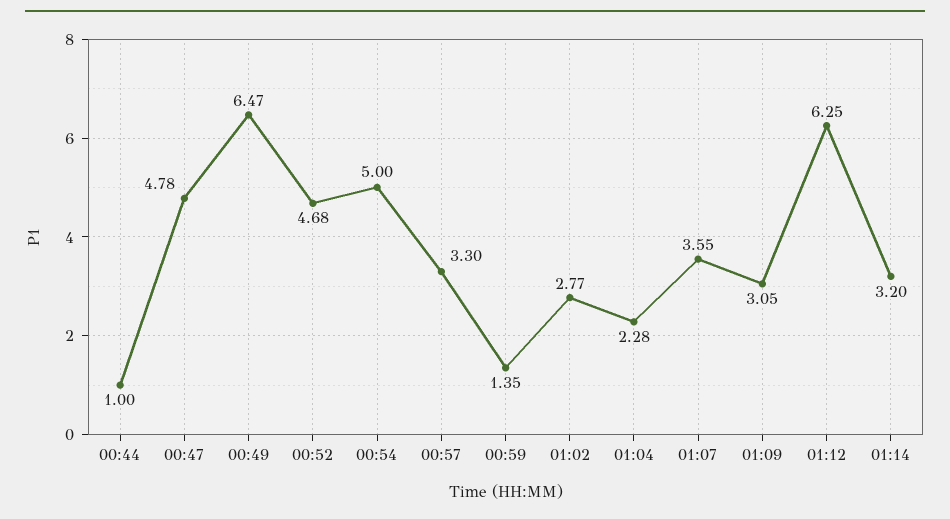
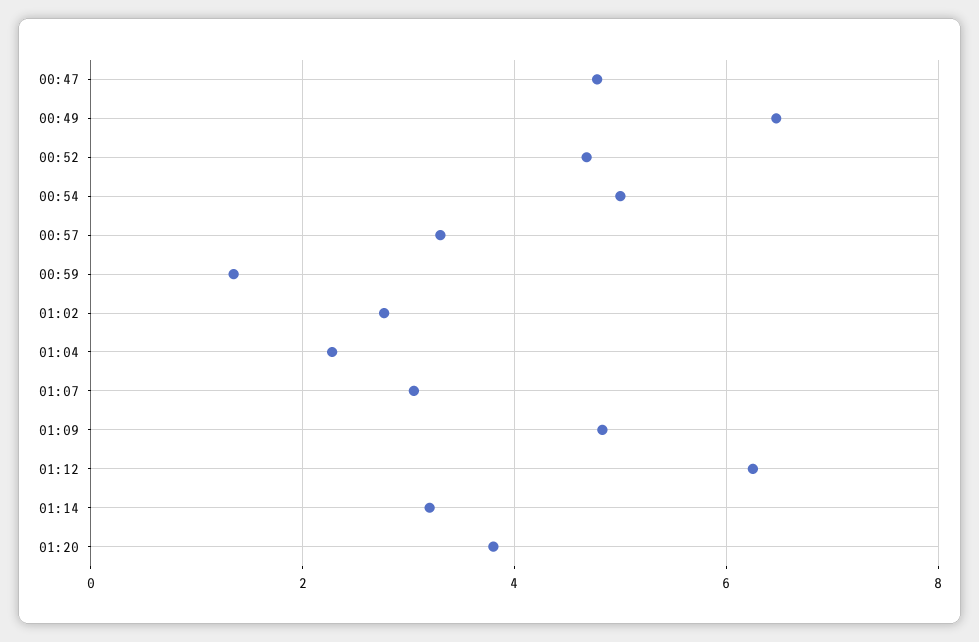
00:44: 1 -> none
01:07: 3.55 -> 3
01:09: 3.05 -> 4.8
01:20: none -> 3.8

